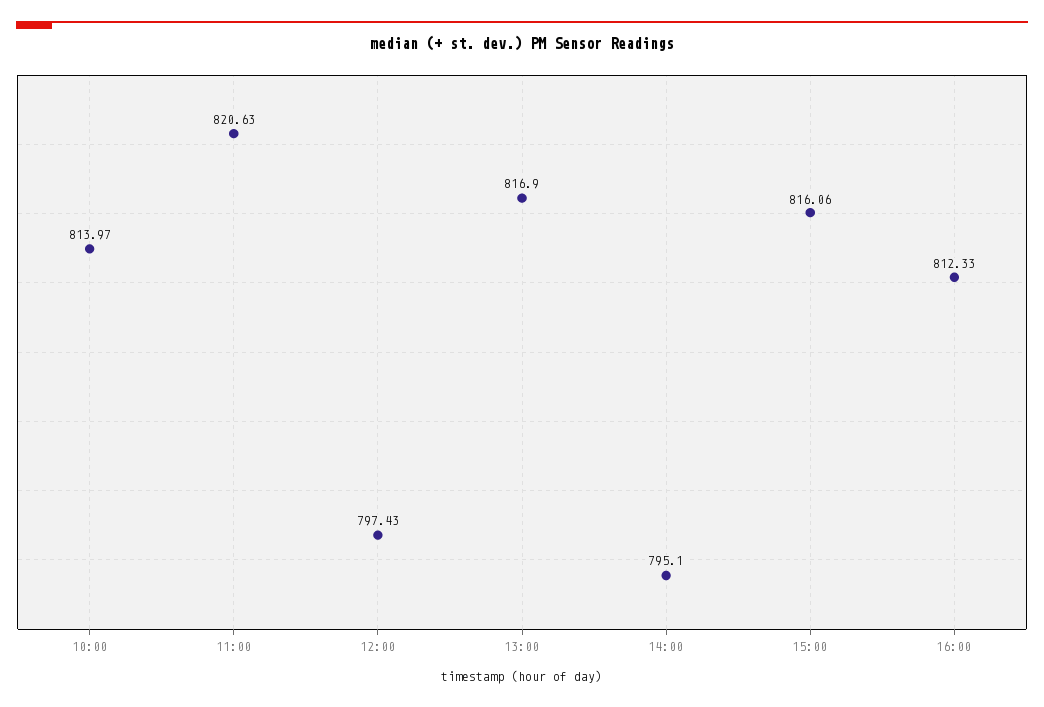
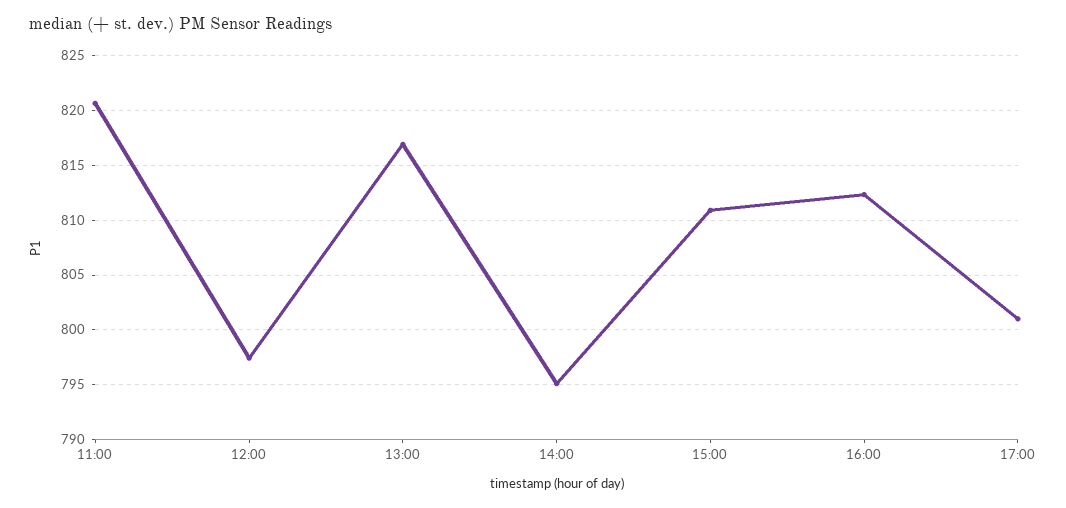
10:00: 813.97 -> none
15:00: 816.06 -> 811
17:00: none -> 801

